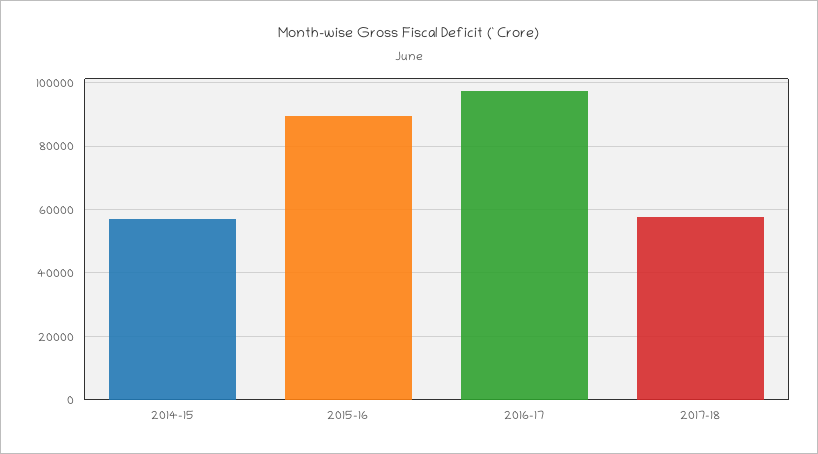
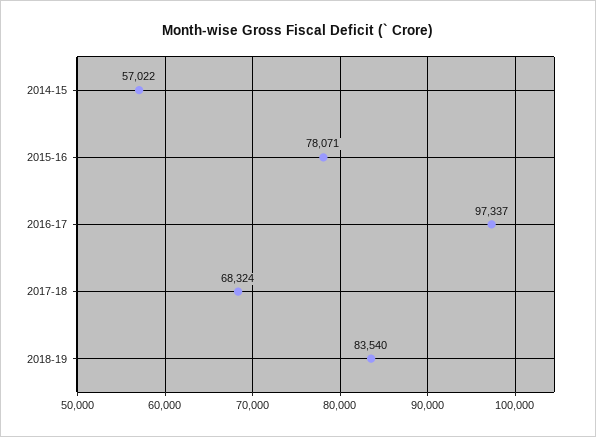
2015-16: 90000 -> 78071
2017-18: 58000 -> 68324
2018-19: none -> 83540

